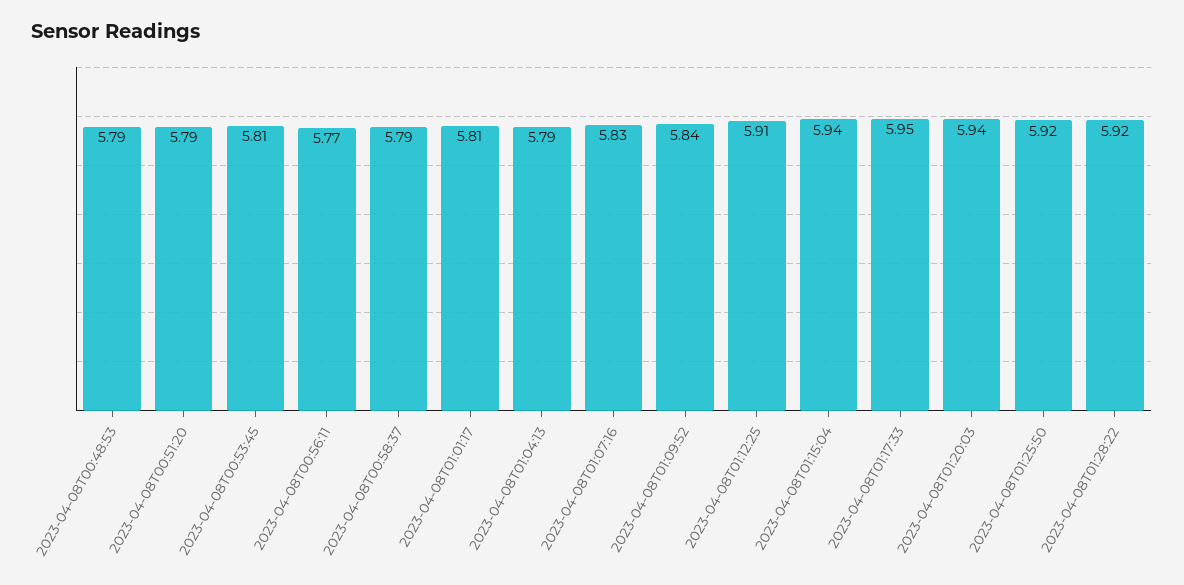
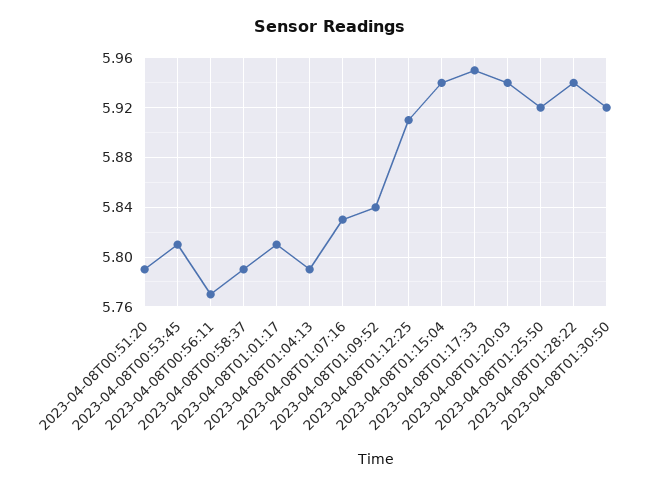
2023-04-08T00:48:53: 5.79 -> none
2023-04-08T01:28:22: 5.92 -> 5.94
2023-04-08T01:30:50: none -> 5.92

